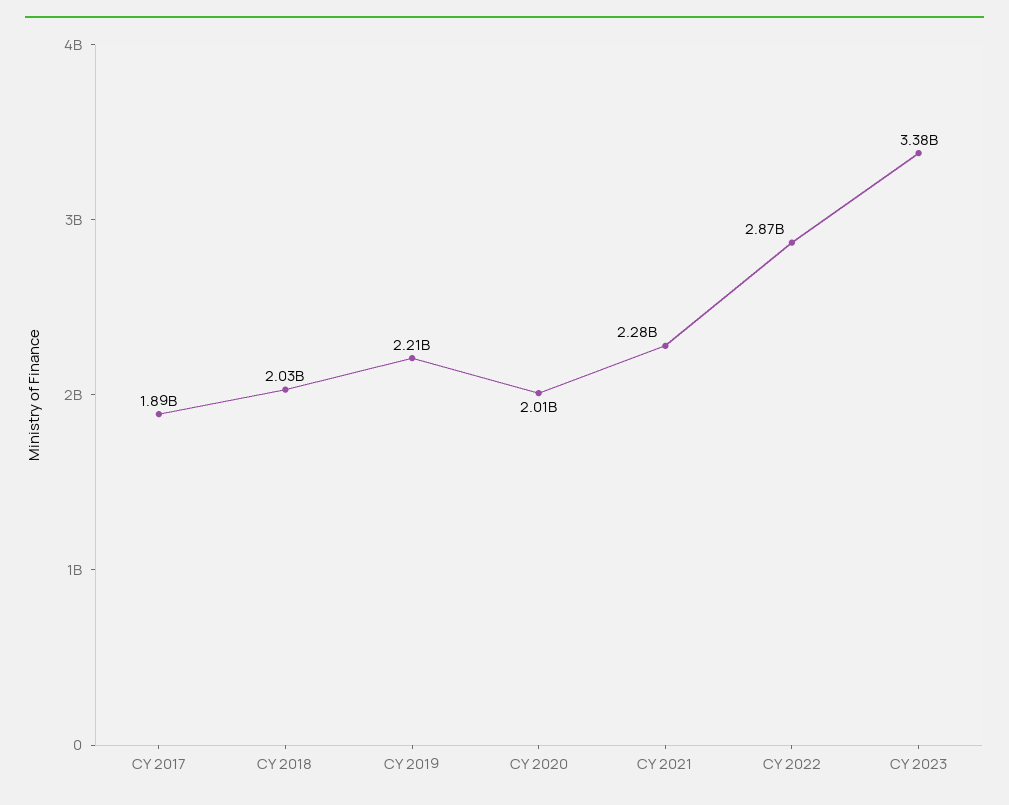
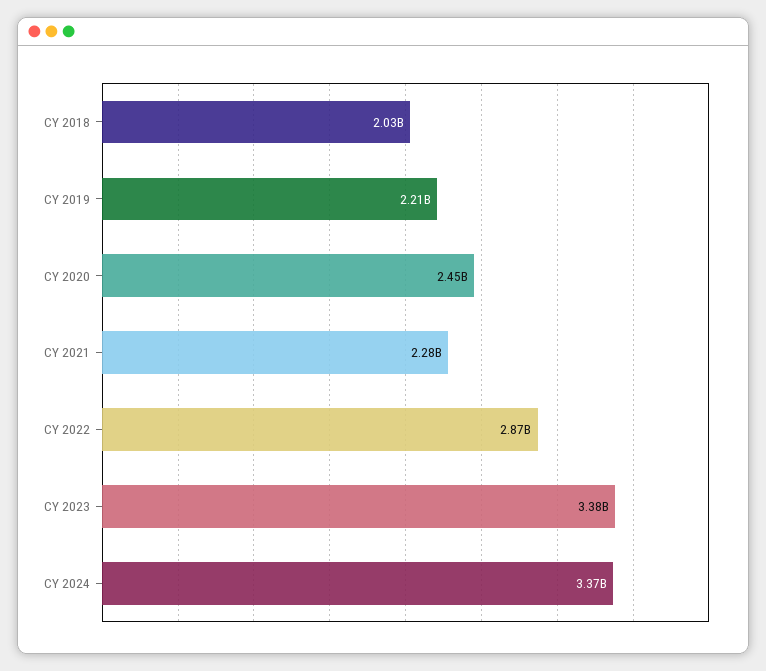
CY 2017: 1890000000 -> none
CY 2020: 2010000000 -> 2450000000
CY 2024: none -> 3370000000

